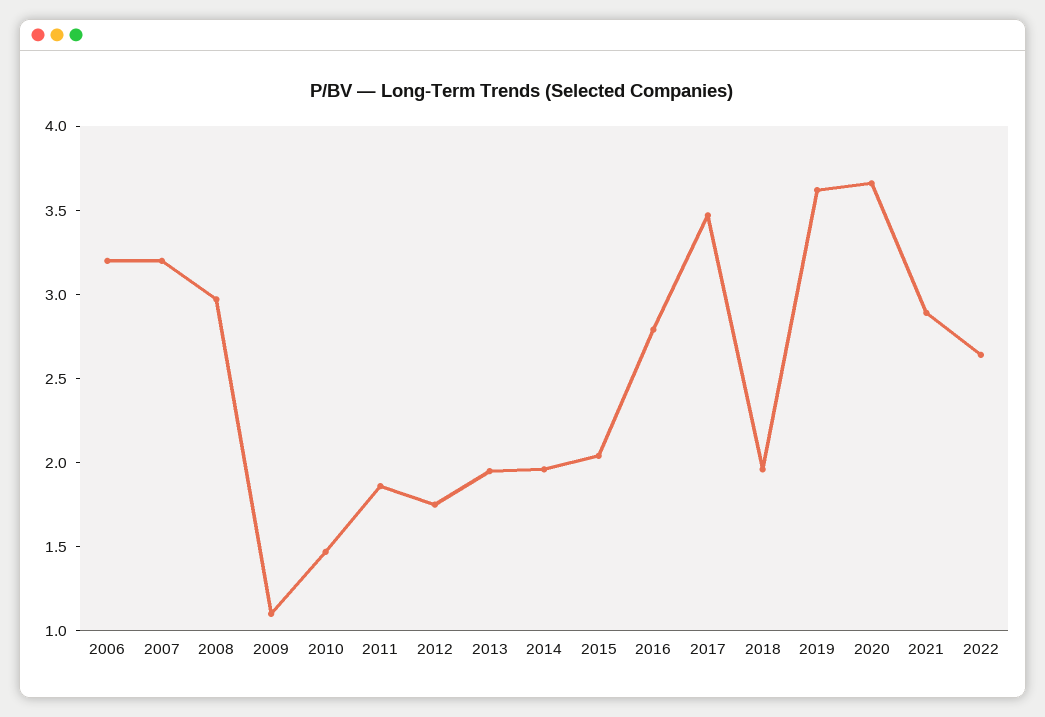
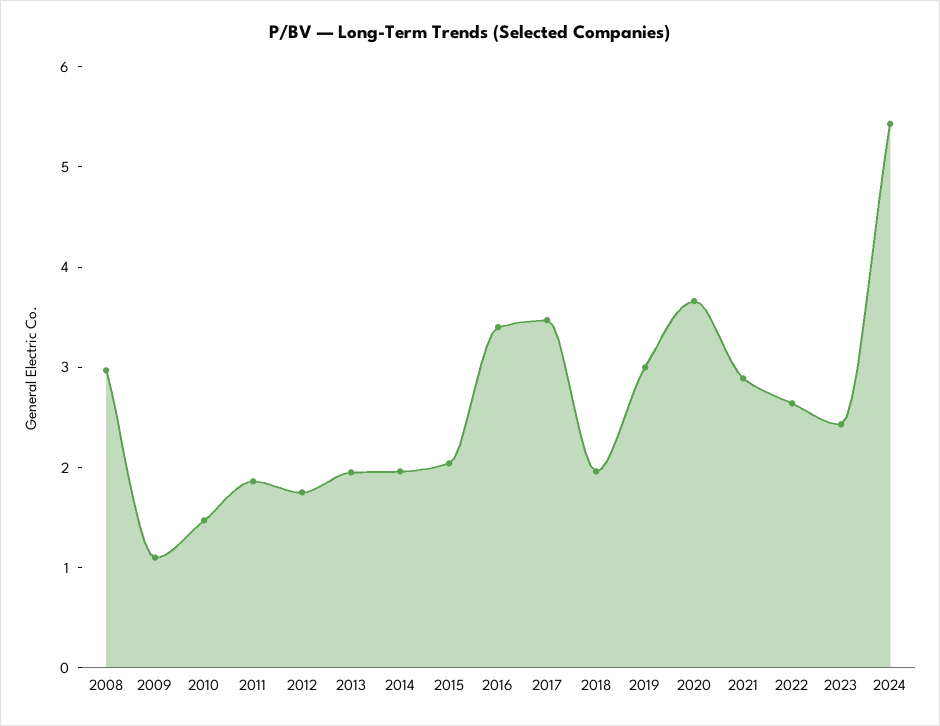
2006: 3.2 -> none
2007: 3.2 -> none
2016: 2.8 -> 3.4
2019: 3.6 -> 3
2023: none -> 2.4
2024: none -> 5.4

